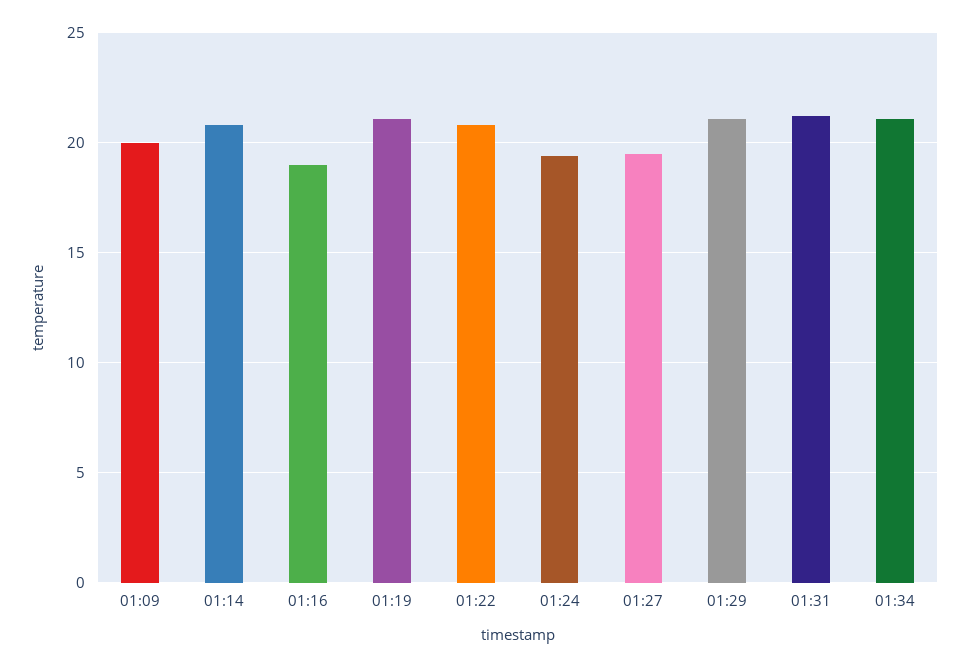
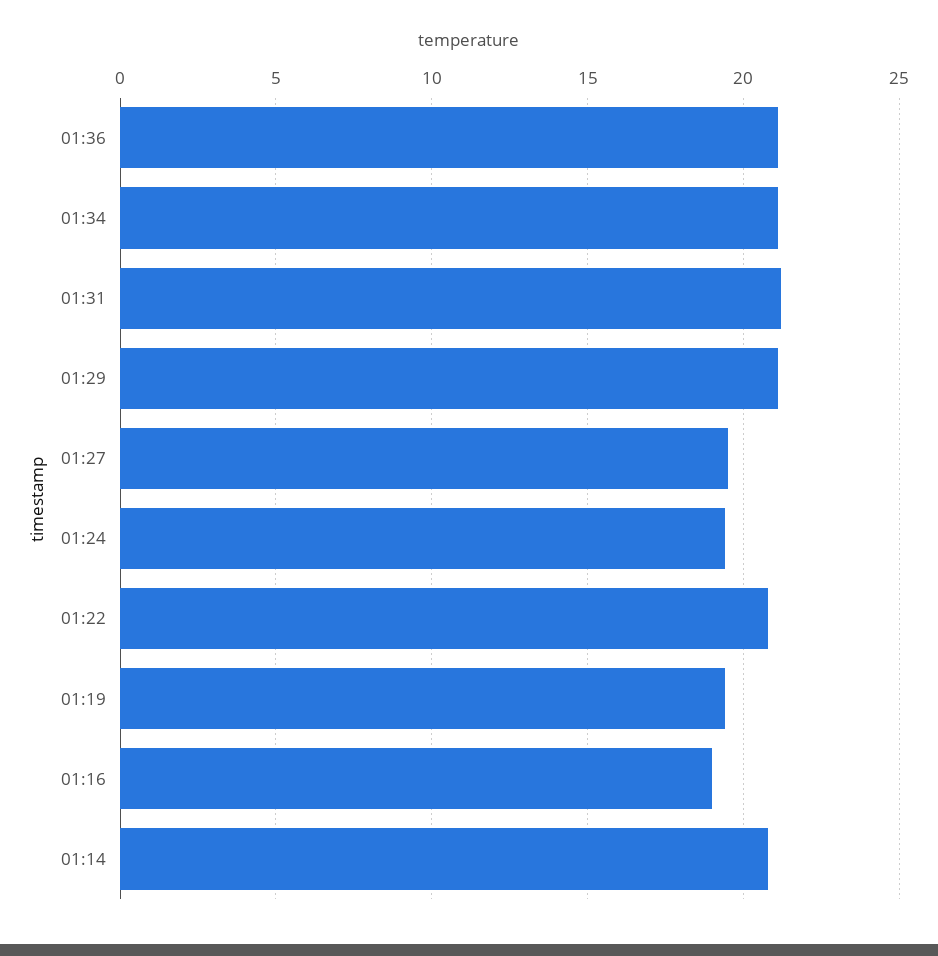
01:09: 20 -> none
01:19: 21 -> 19.5
01:36: none -> 21

